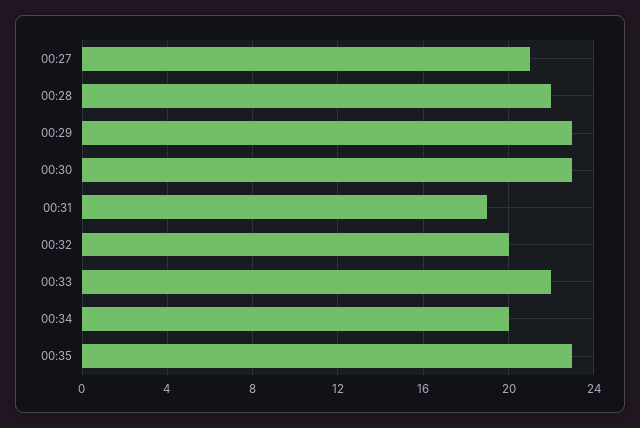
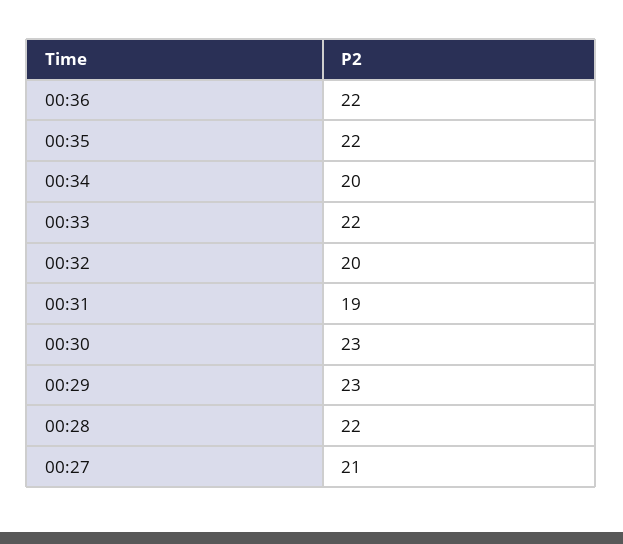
00:35: 23 -> 22
00:36: none -> 22

